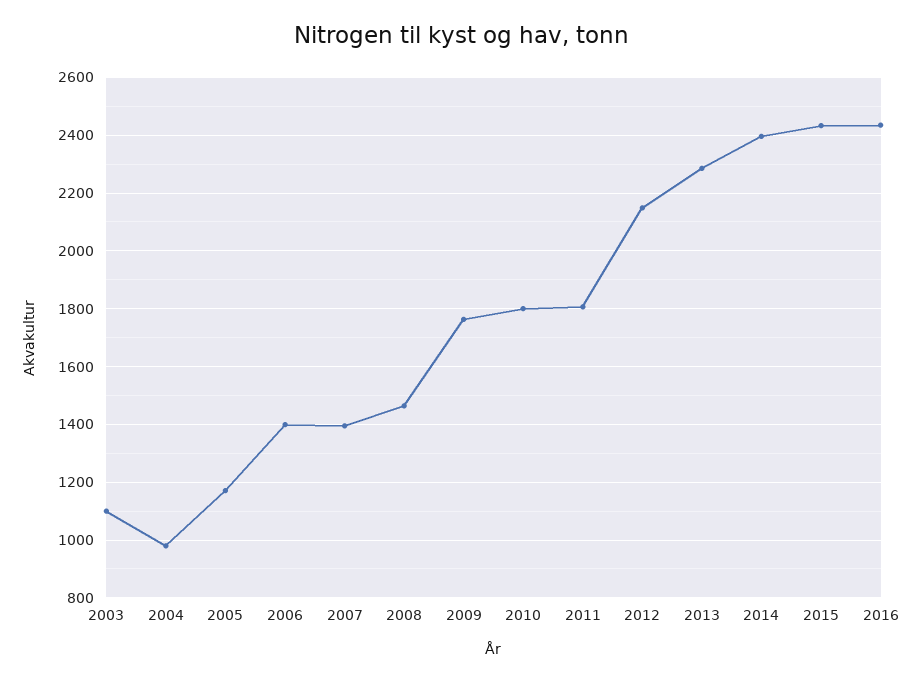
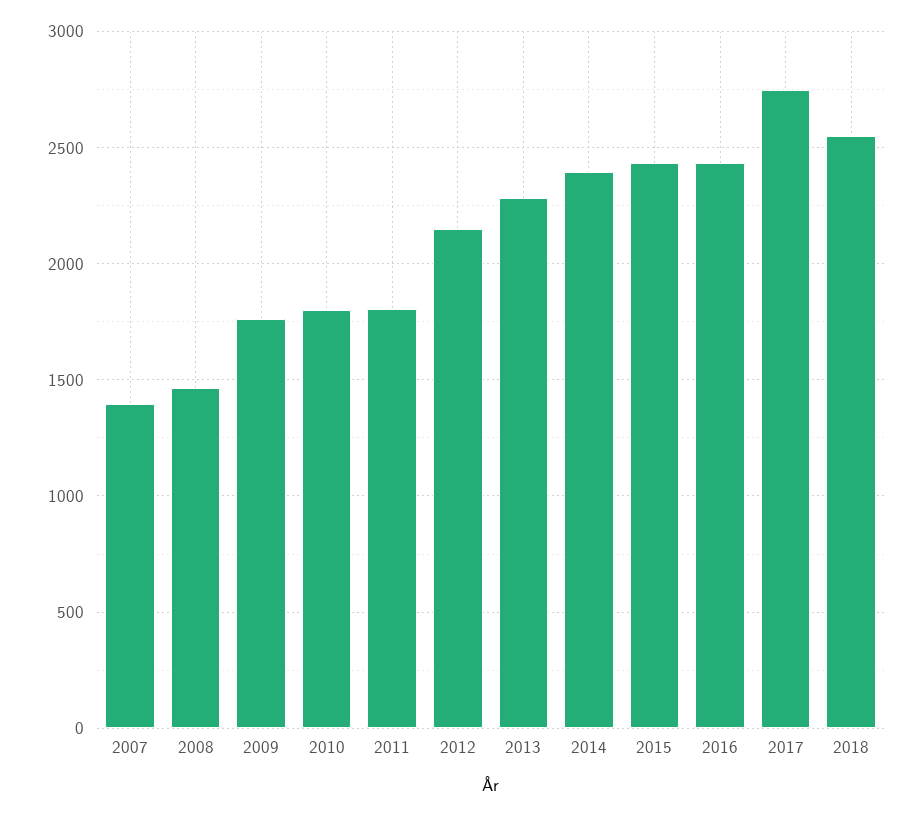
2003: 1100 -> none
2004: 975 -> none
2005: 1175 -> none
2006: 1400 -> none
2017: none -> 2750
2018: none -> 2550

